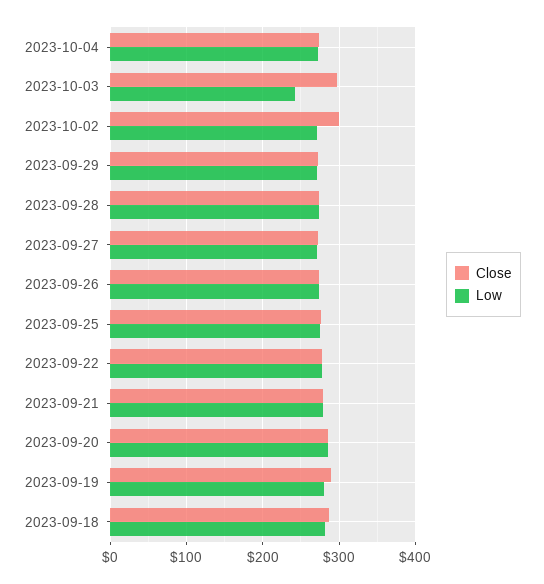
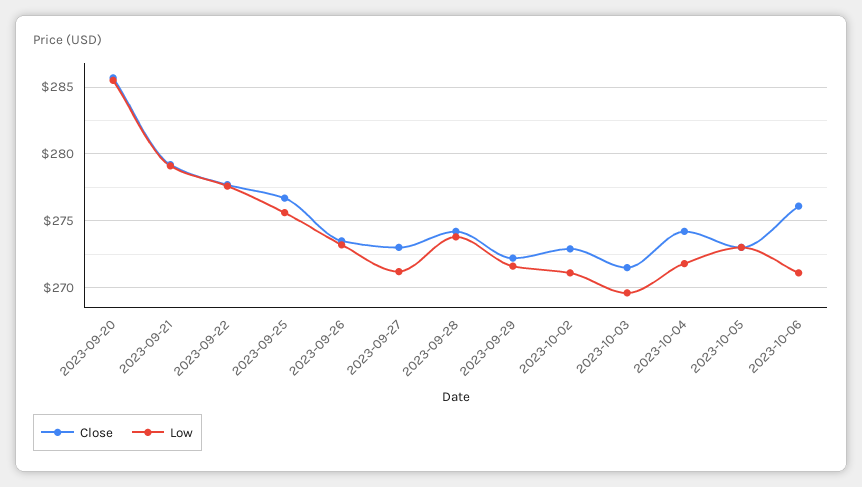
Close, 2023-10-03: 300 -> 271.5
Low, 2023-10-03: 240 -> 269.5
Close, 2023-10-02: 300 -> 273
Close, 2023-09-19: 290 -> none
Low, 2023-09-19: 280 -> none
Close, 2023-09-18: 290 -> none
Low, 2023-09-18: 280 -> none
Close, 2023-10-05: none -> 273
Low, 2023-10-05: none -> 273
Close, 2023-10-06: none -> 276
Low, 2023-10-06: none -> 271

